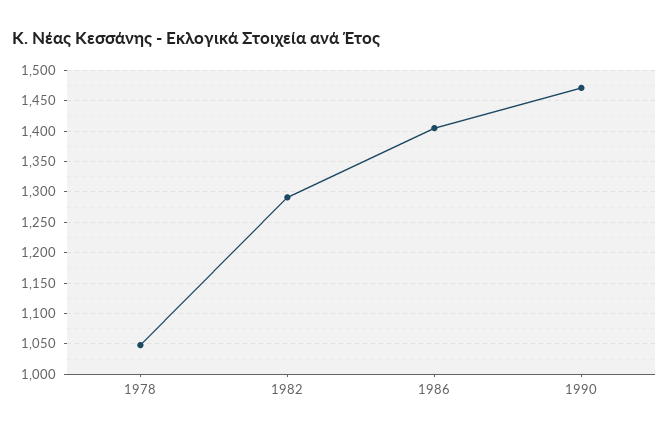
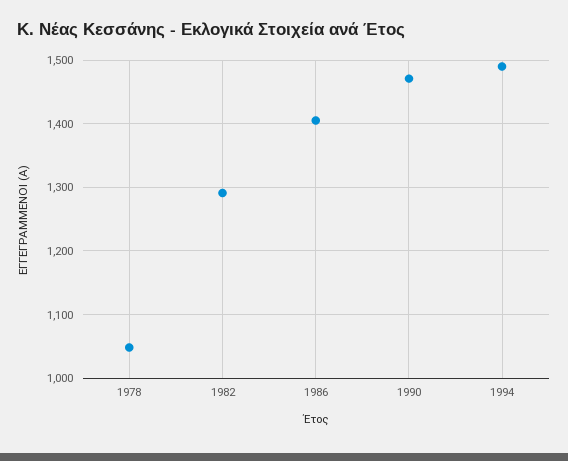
1994: none -> 1490

